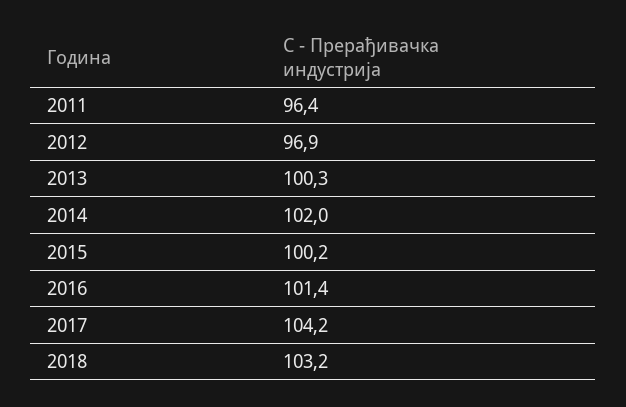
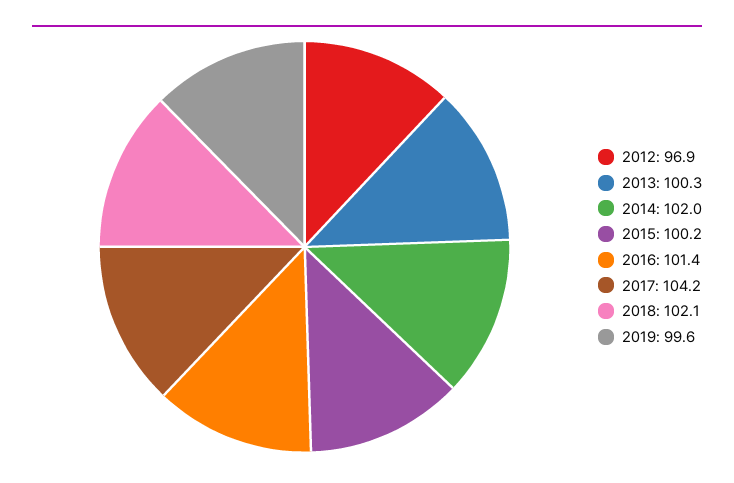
2011: 96.4 -> none
2018: 103.2 -> 102.1
2019: none -> 99.6

